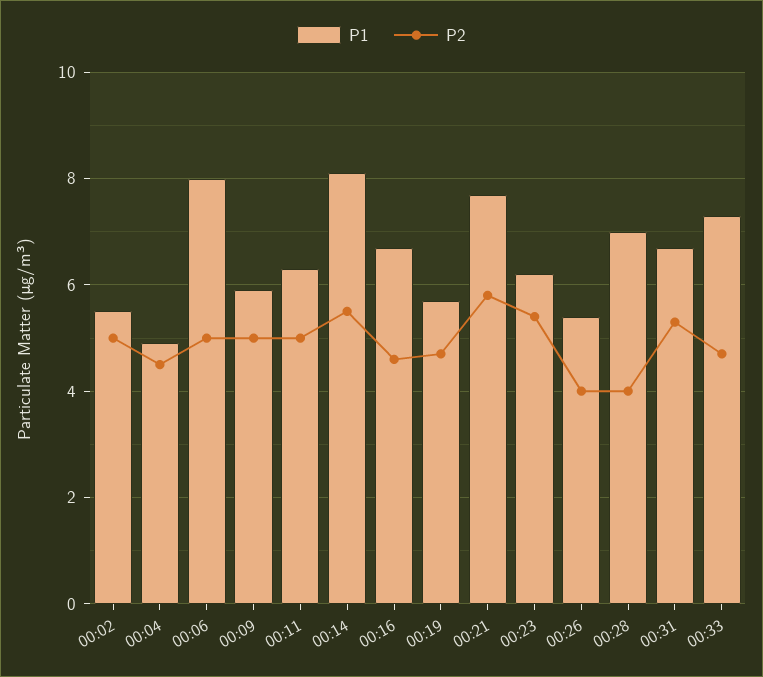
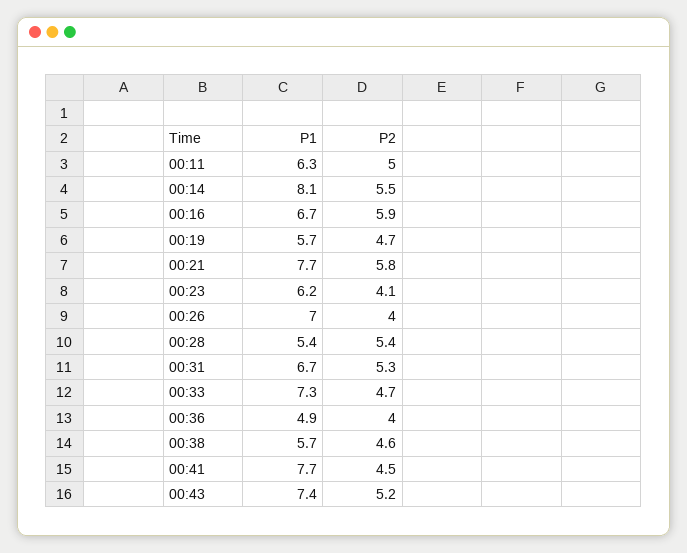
P1, 00:02: 5.5 -> none
P2, 00:02: 5 -> none
P1, 00:04: 5 -> none
P2, 00:04: 4.5 -> none
P1, 00:06: 8 -> none
P2, 00:06: 5 -> none
P1, 00:09: 6 -> none
P2, 00:09: 5 -> none
P2, 00:16: 4.5 -> 5.9
P2, 00:23: 5.5 -> 4.1
P1, 00:26: 5.5 -> 7
P1, 00:28: 7 -> 5.4
P2, 00:28: 4 -> 5.4
P1, 00:36: none -> 4.9
P2, 00:36: none -> 4
P1, 00:38: none -> 5.7
P2, 00:38: none -> 4.6
P1, 00:41: none -> 7.7
P2, 00:41: none -> 4.5
P1, 00:43: none -> 7.4
P2, 00:43: none -> 5.2

